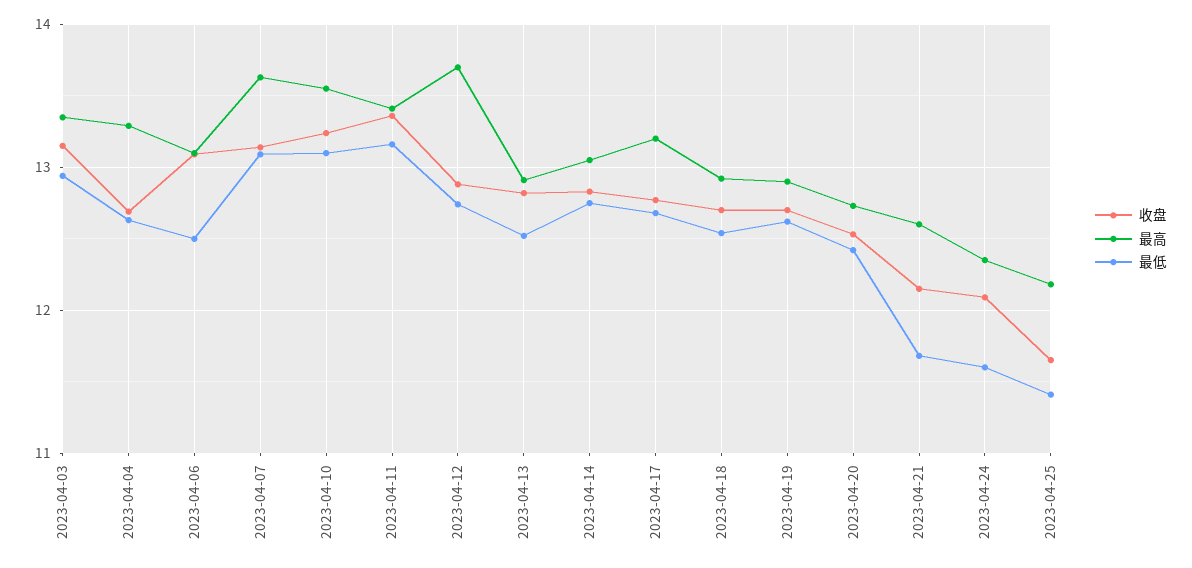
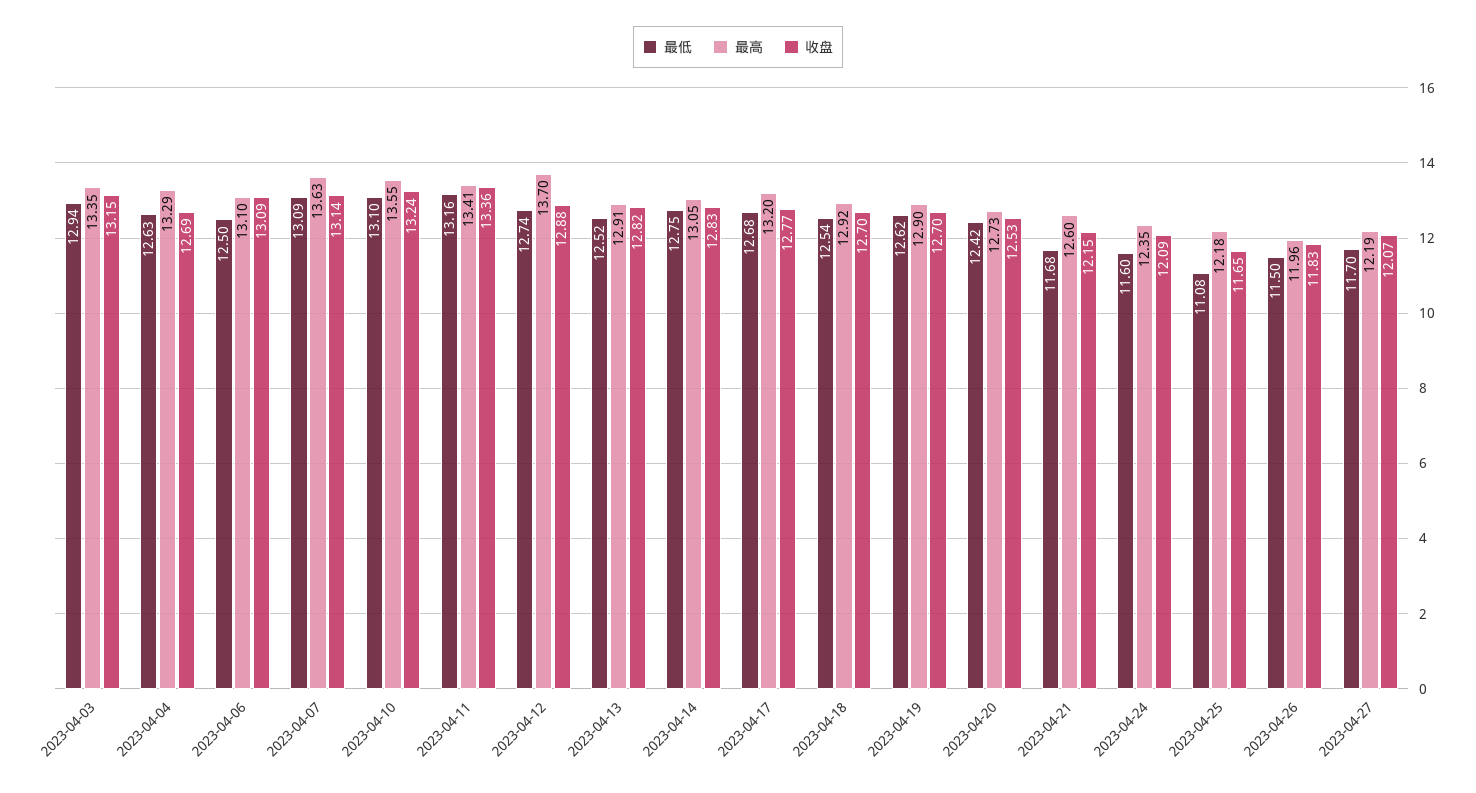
最低, 2023-04-25: 11.4 -> 11.08
最低, 2023-04-26: none -> 11.5
最高, 2023-04-26: none -> 11.96
收盘, 2023-04-26: none -> 11.83
最低, 2023-04-27: none -> 11.7
最高, 2023-04-27: none -> 12.19
收盘, 2023-04-27: none -> 12.07

